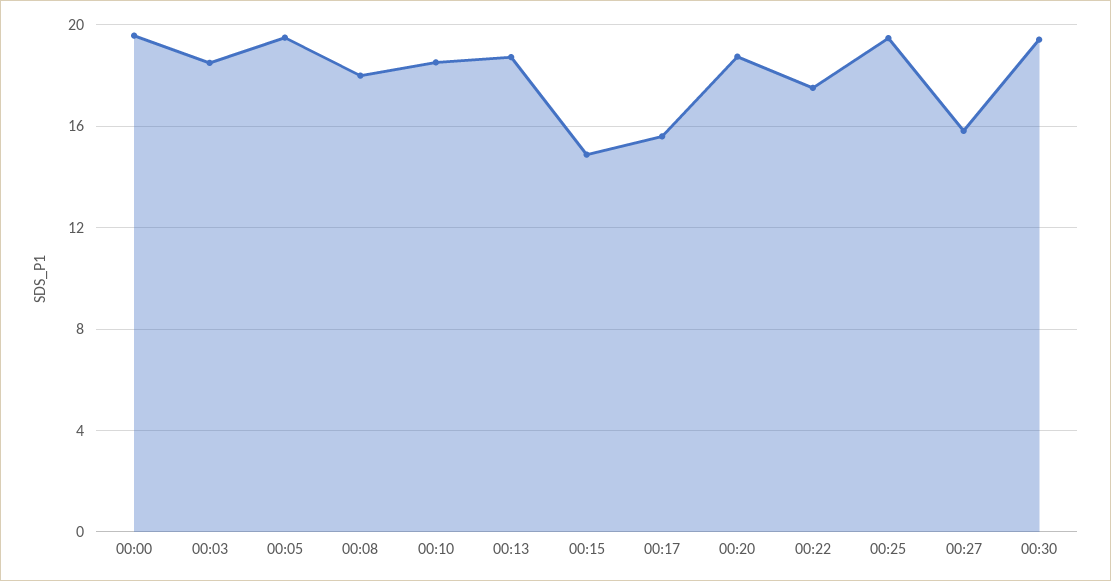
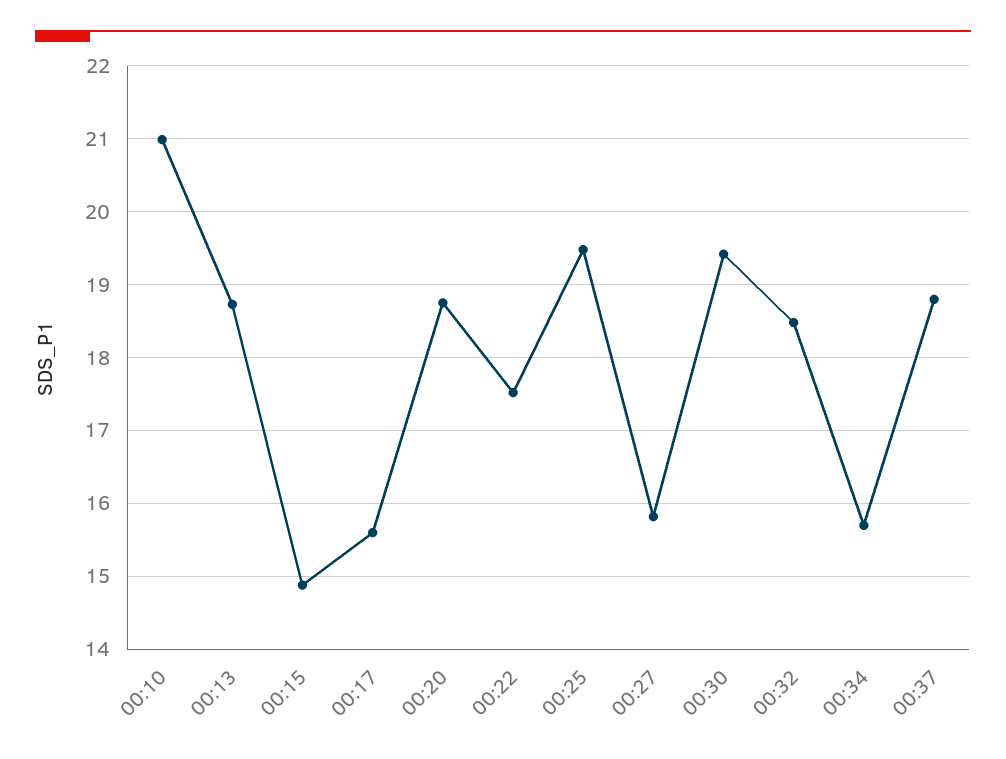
00:00: 19.5 -> none
00:03: 18.5 -> none
00:05: 19.5 -> none
00:08: 18 -> none
00:10: 18.5 -> 21
00:32: none -> 18.5
00:34: none -> 15.7
00:37: none -> 18.8

